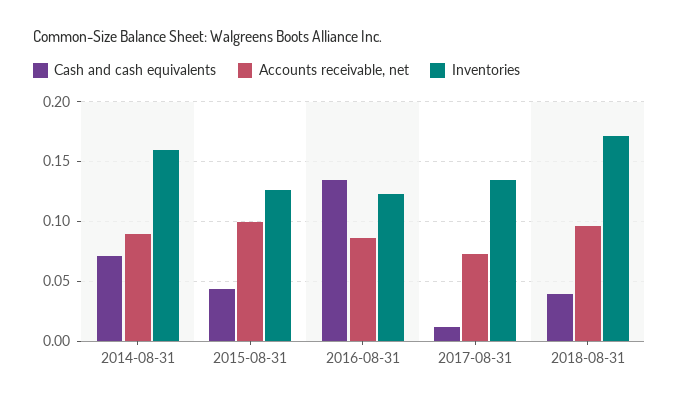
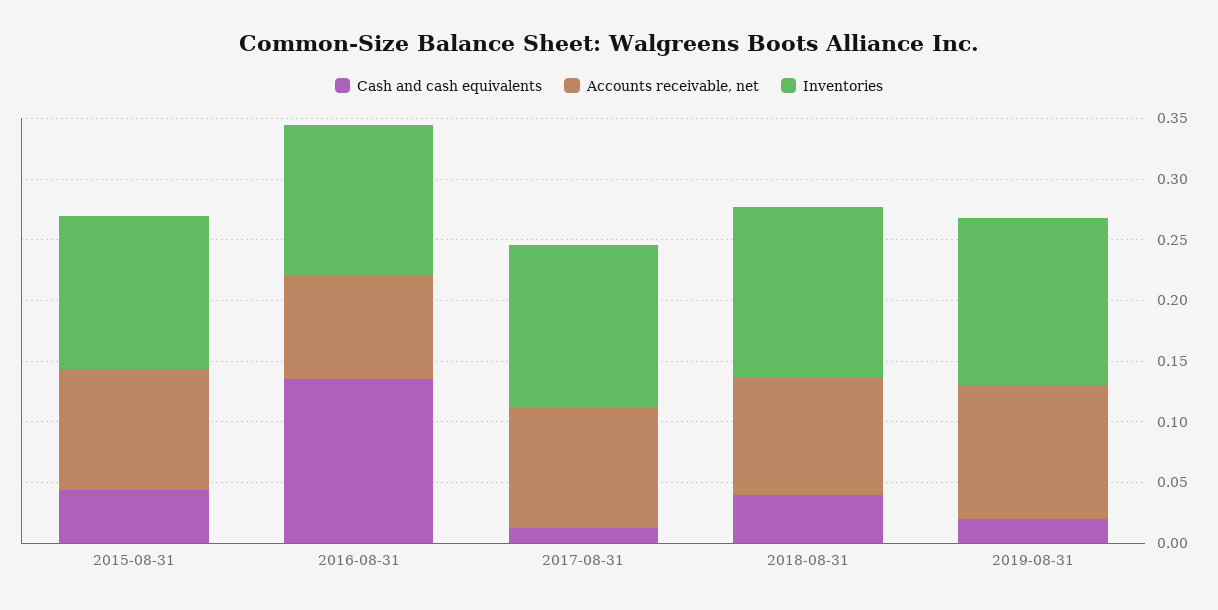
Cash and cash equivalents, 2014-08-31: 0.07 -> none
Accounts receivable, net, 2014-08-31: 0.09 -> none
Inventories, 2014-08-31: 0.16 -> none
Accounts receivable, net, 2017-08-31: 0.07 -> 0.1
Inventories, 2018-08-31: 0.17 -> 0.14
Cash and cash equivalents, 2019-08-31: none -> 0.02
Accounts receivable, net, 2019-08-31: none -> 0.11
Inventories, 2019-08-31: none -> 0.14

